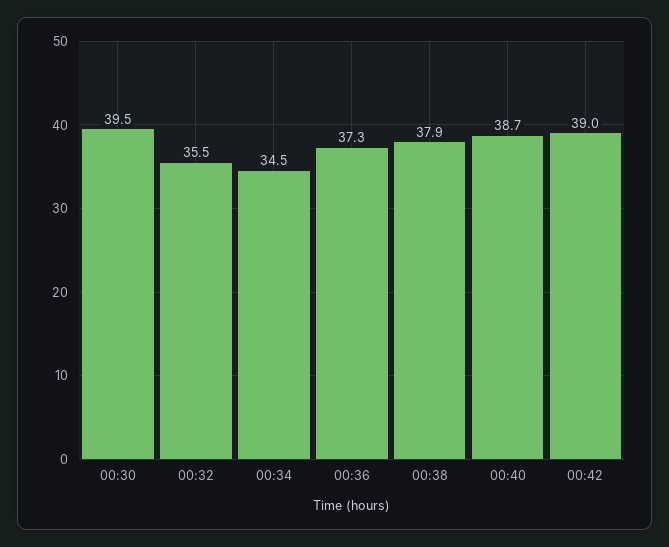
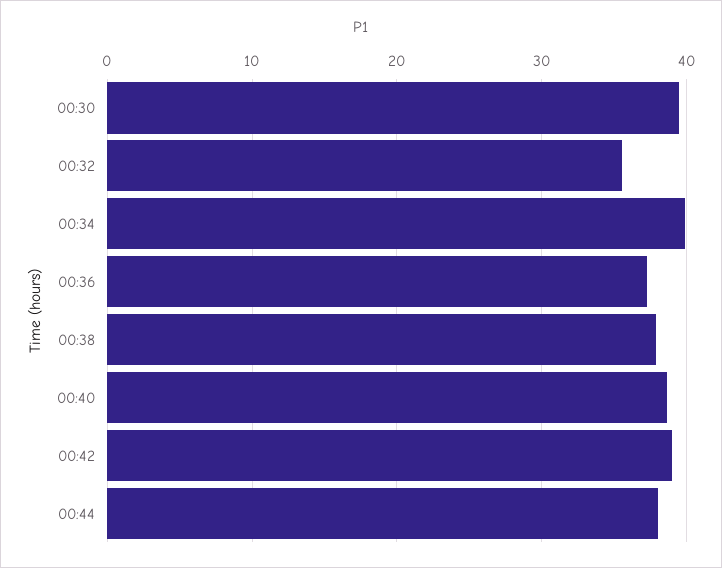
00:34: 34.5 -> 40
00:44: none -> 38

